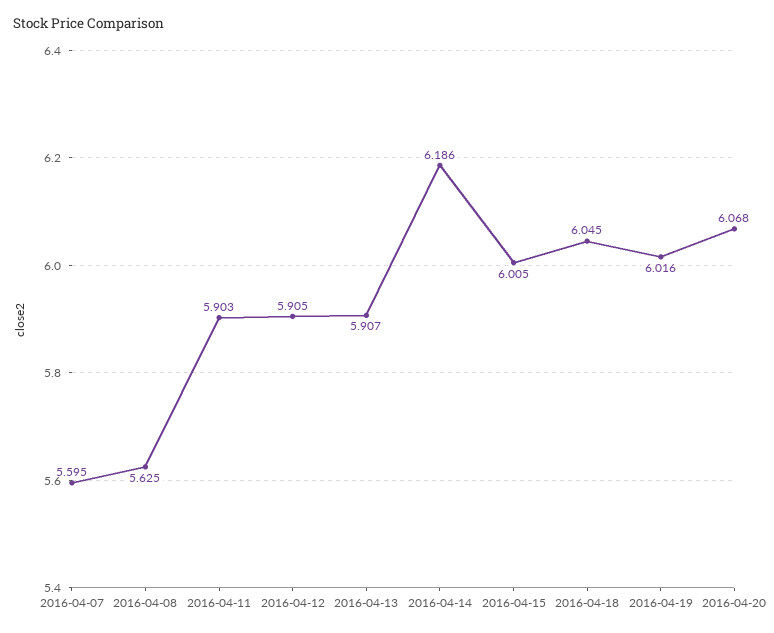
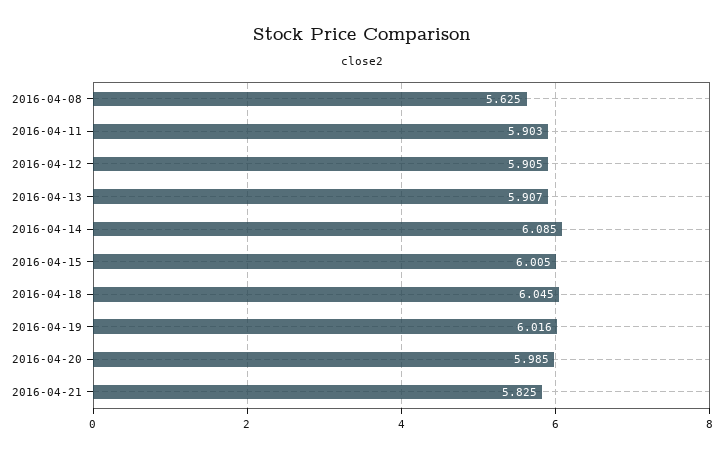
2016-04-07: 5.595 -> none
2016-04-14: 6.186 -> 6.085
2016-04-20: 6.068 -> 5.985
2016-04-21: none -> 5.825

